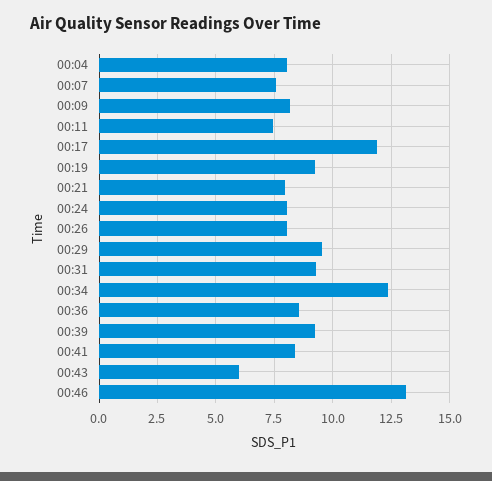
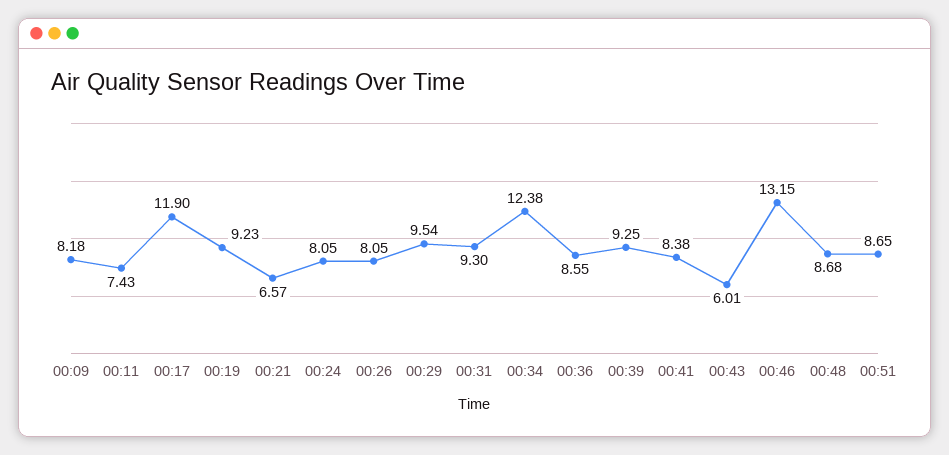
00:04: 8 -> none
00:07: 7.5 -> none
00:21: 8 -> 6.57
00:48: none -> 8.68
00:51: none -> 8.65

